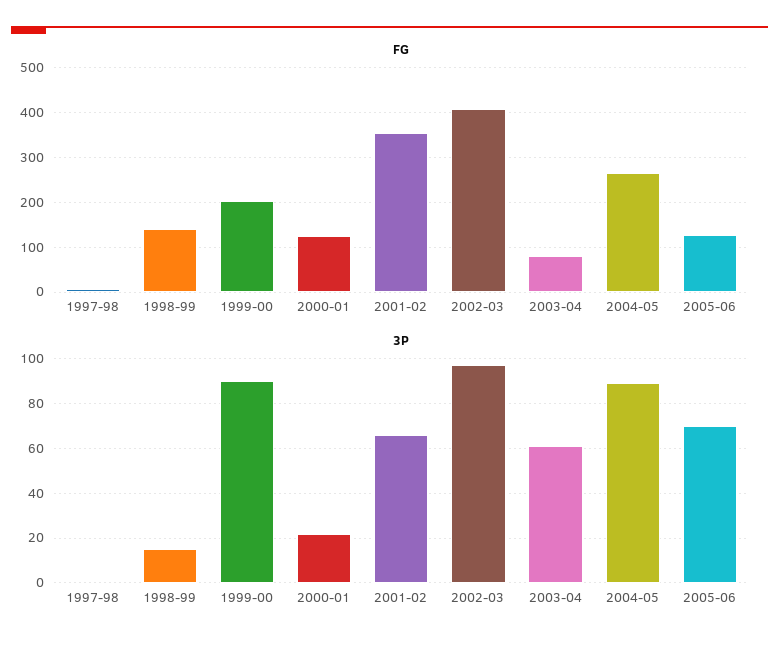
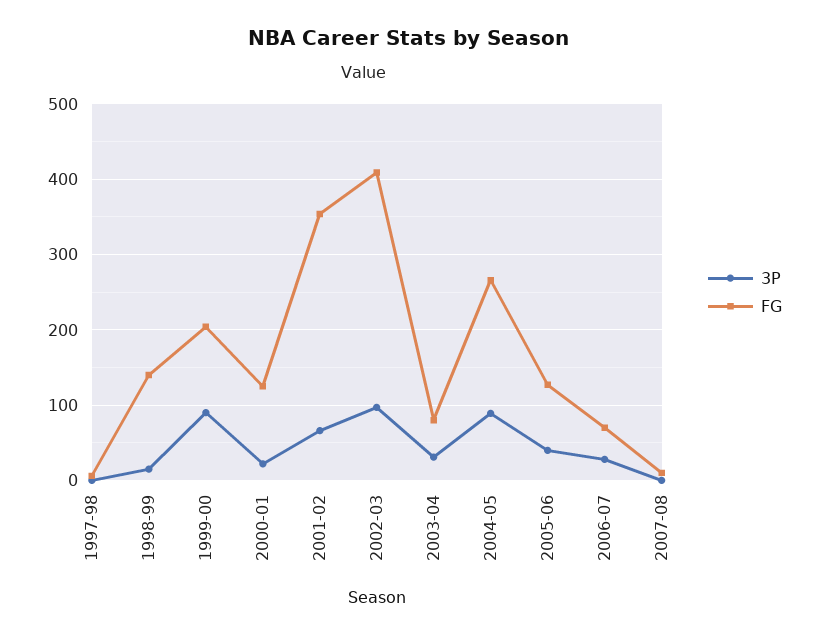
3P, 2003-04: 60 -> 30
3P, 2005-06: 70 -> 40
3P, 2006-07: none -> 30
FG, 2006-07: none -> 70
3P, 2007-08: none -> 0
FG, 2007-08: none -> 10

